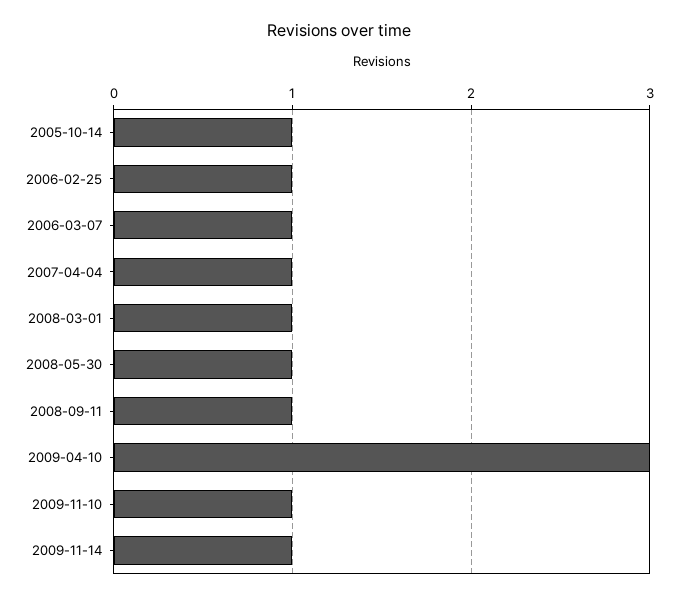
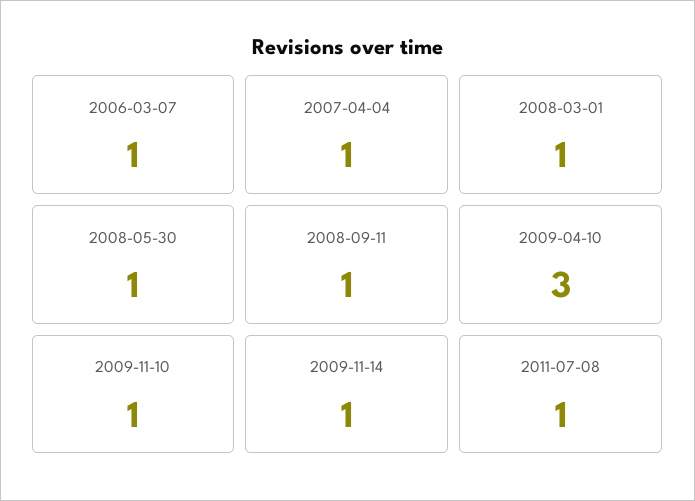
2005-10-14: 1 -> none
2006-02-25: 1 -> none
2011-07-08: none -> 1

